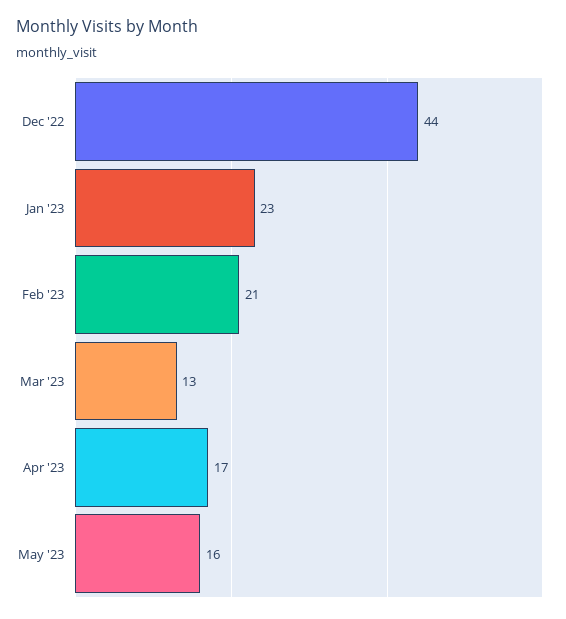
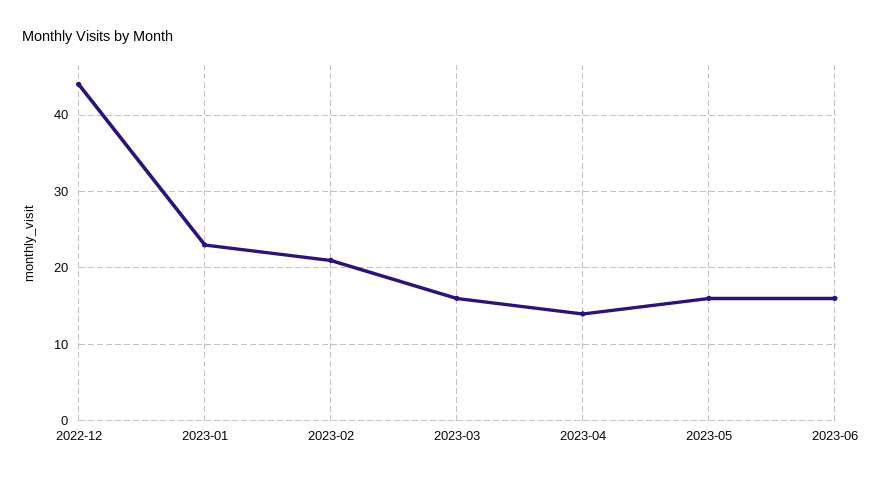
Mar '23: 13 -> 16
Apr '23: 17 -> 14
2023-06: none -> 16

